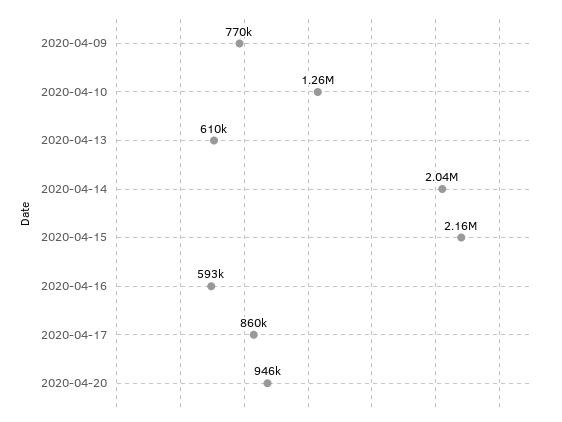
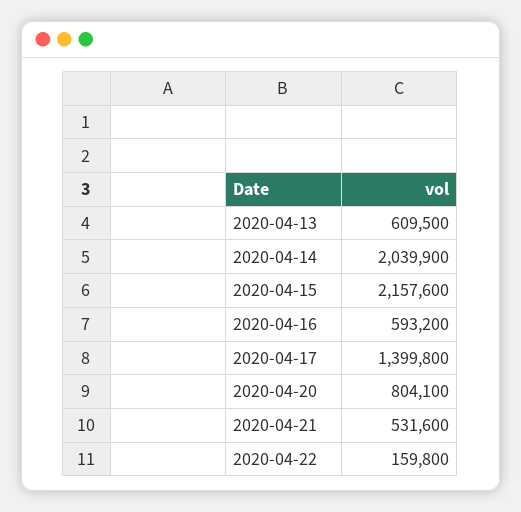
2020-04-09: 770000 -> none
2020-04-10: 1260000 -> none
2020-04-17: 860000 -> 1399800
2020-04-20: 946000 -> 804100
2020-04-21: none -> 531600
2020-04-22: none -> 159800

